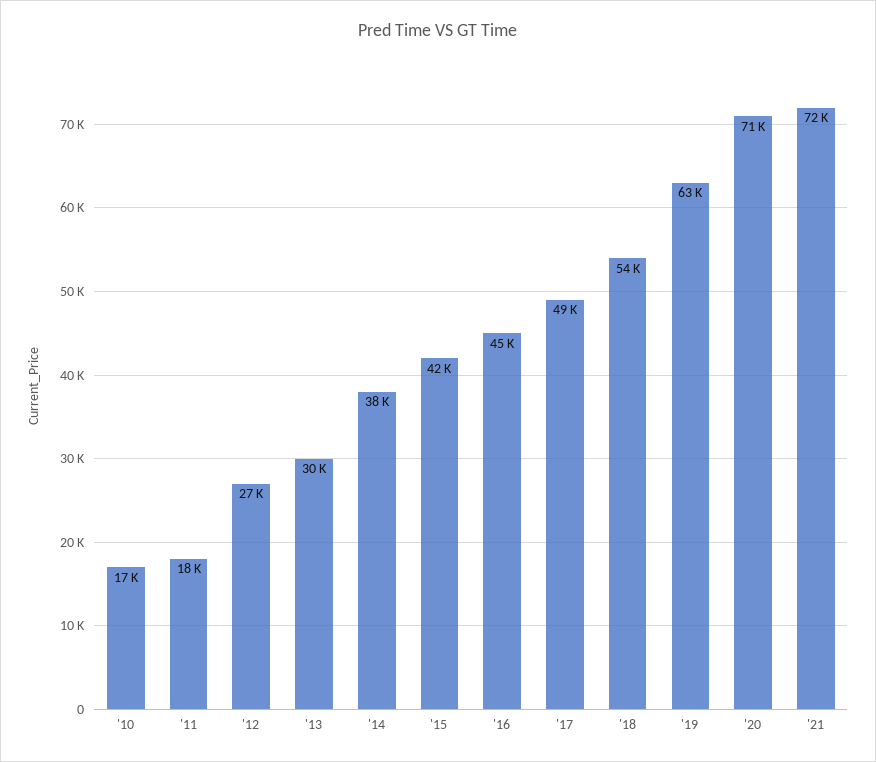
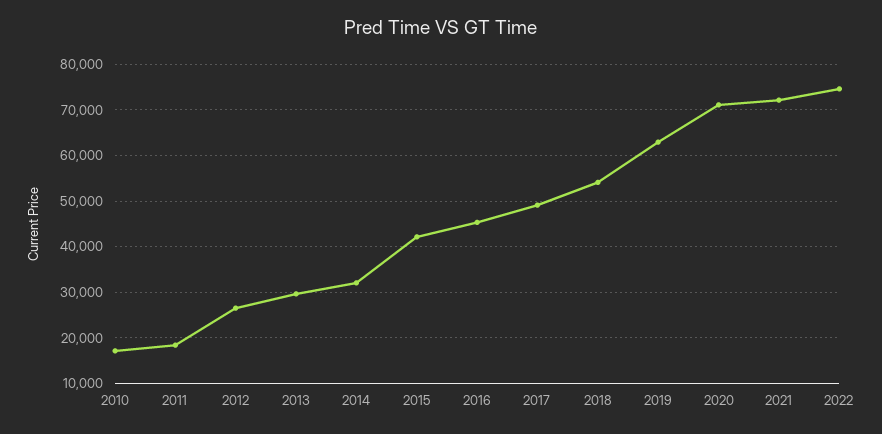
'14: 38000 -> 32000
2022: none -> 74000

